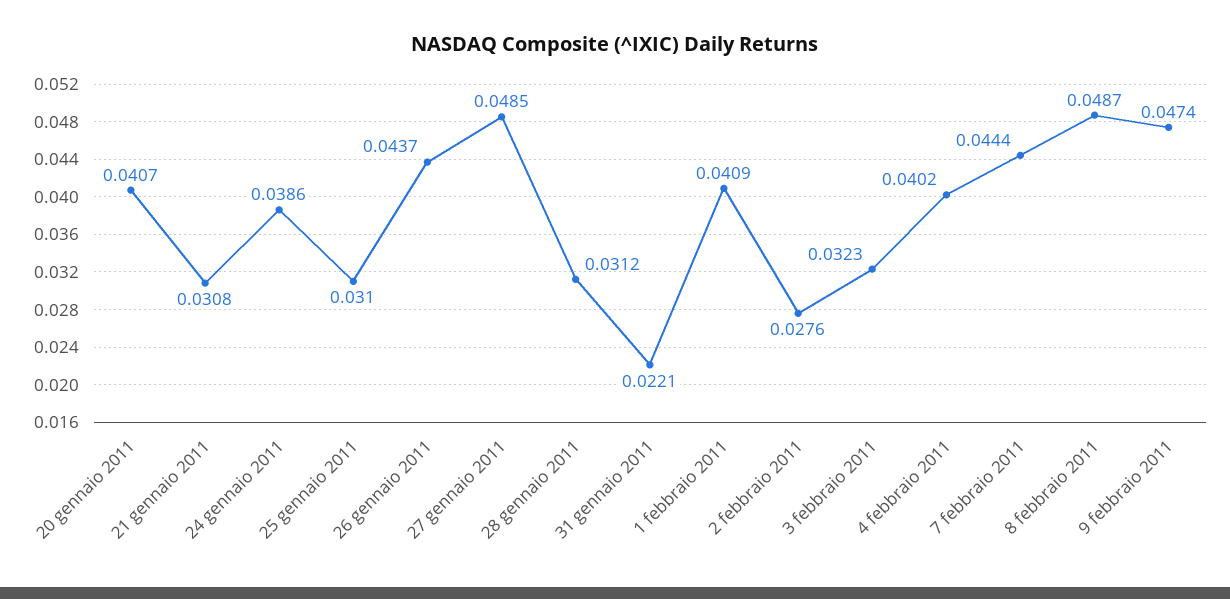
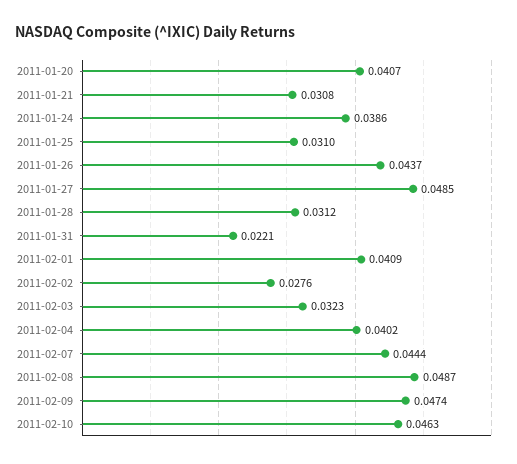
2011-02-10: none -> 0.0463

